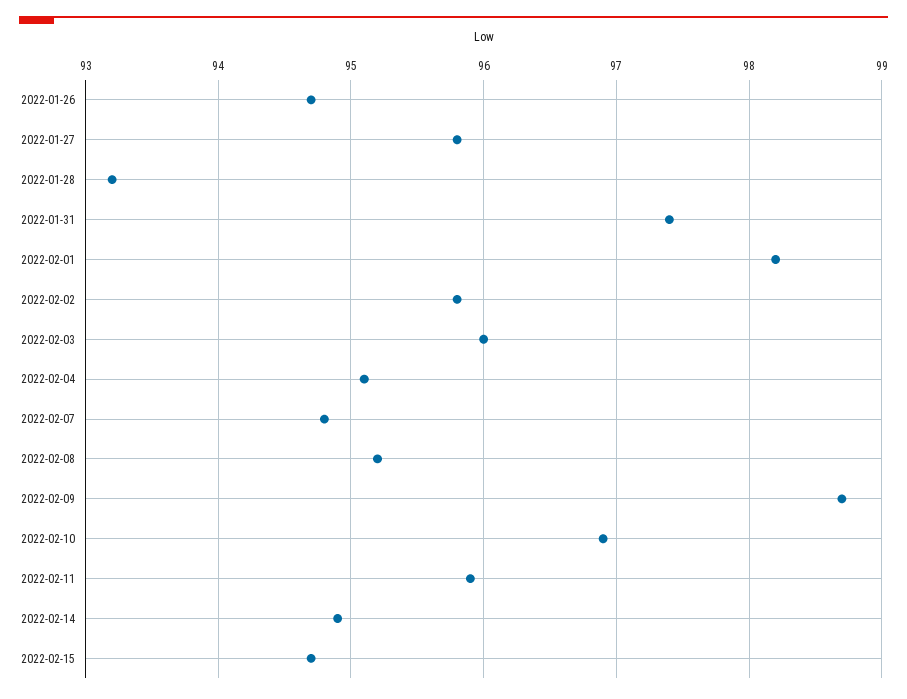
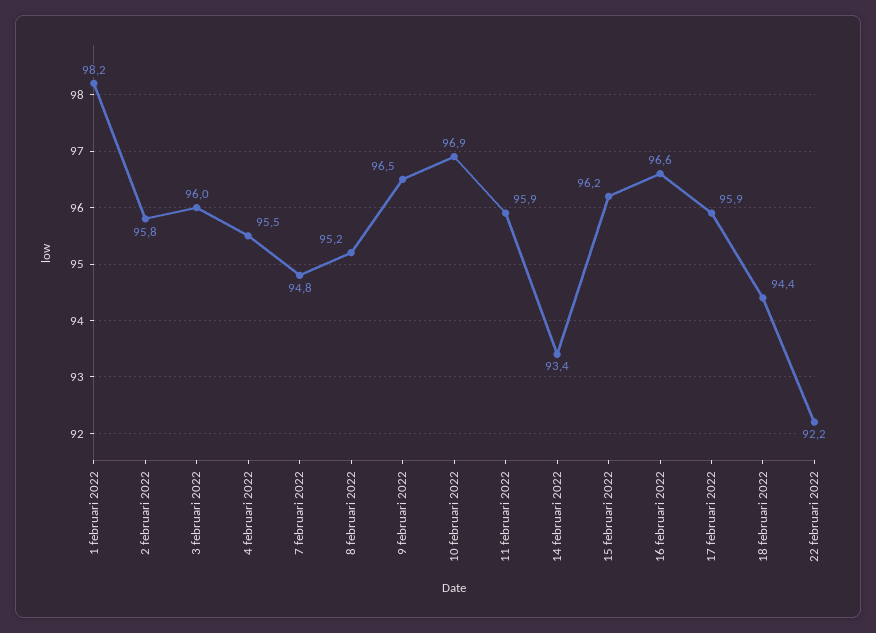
2022-01-26: 94.7 -> none
2022-01-27: 95.8 -> none
2022-01-28: 93.2 -> none
2022-01-31: 97.4 -> none
2022-02-04: 95.1 -> 95.5
2022-02-09: 98.7 -> 96.5
2022-02-14: 94.9 -> 93.4
2022-02-15: 94.7 -> 96.2
16 februari 2022: none -> 96.6
17 februari 2022: none -> 95.9
18 februari 2022: none -> 94.4
22 februari 2022: none -> 92.2

